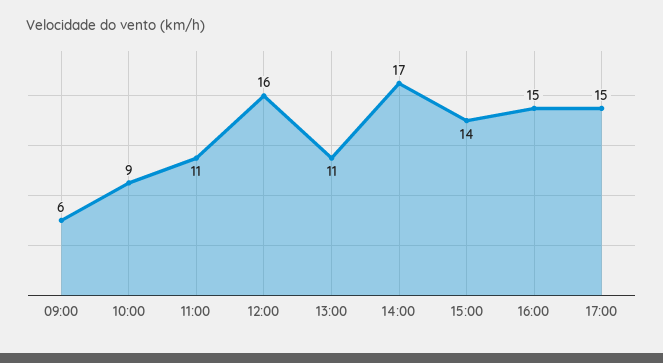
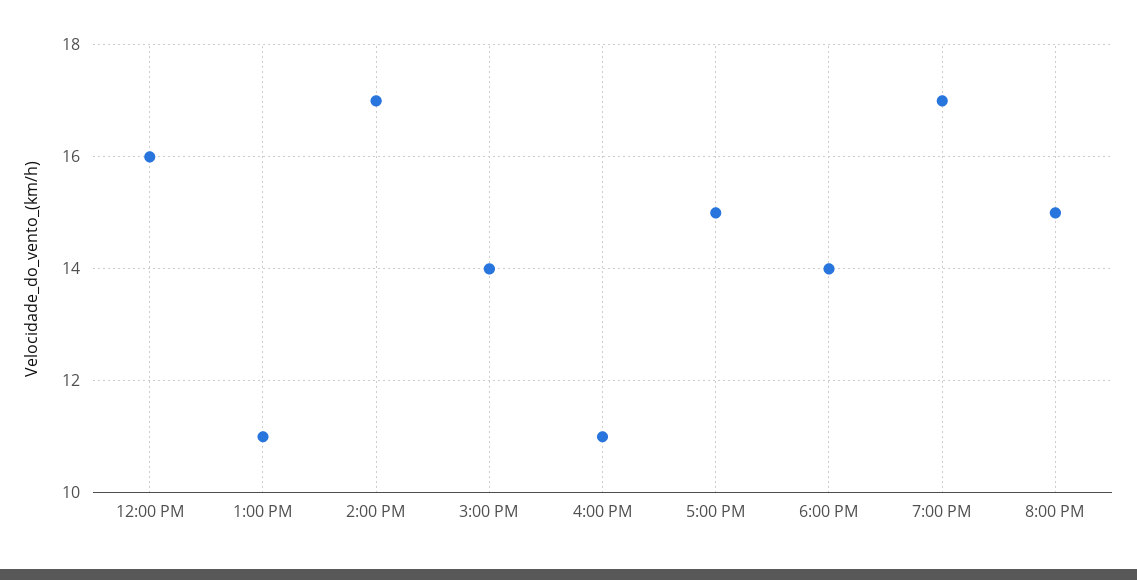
09:00: 6 -> none
10:00: 9 -> none
11:00: 11 -> none
16:00: 15 -> 11
6:00 PM: none -> 14
7:00 PM: none -> 17
8:00 PM: none -> 15

